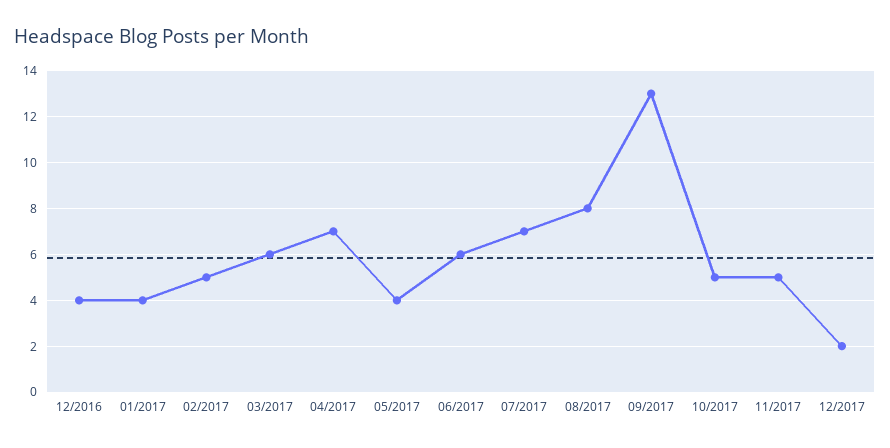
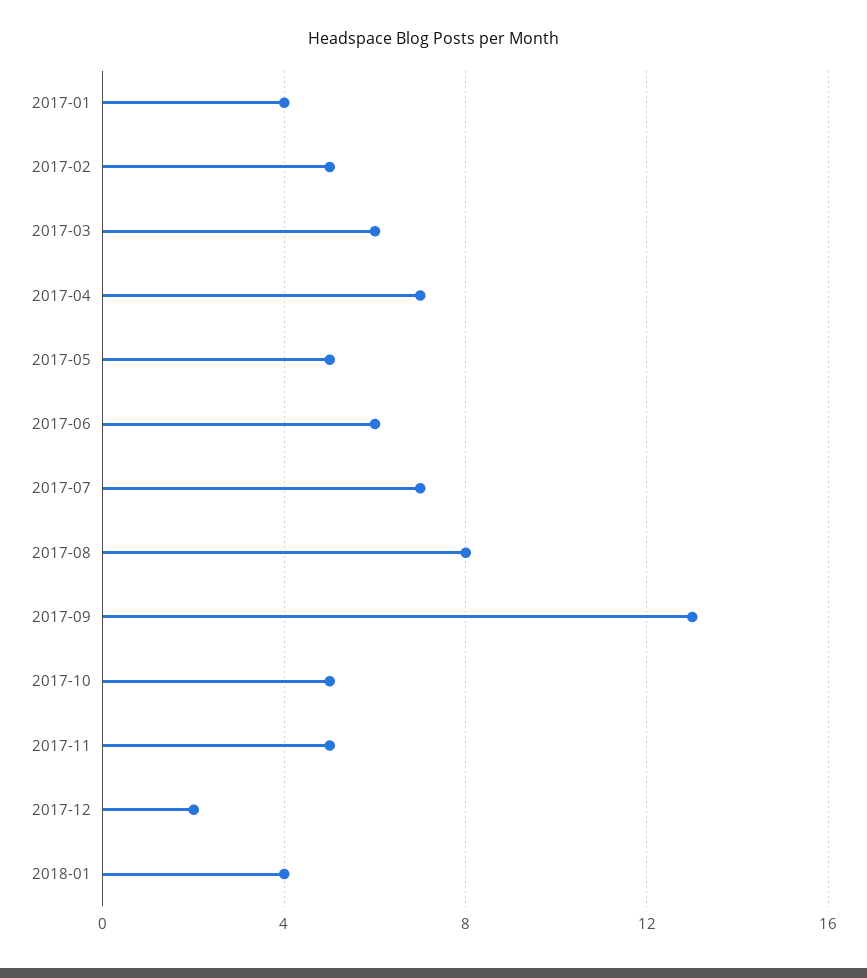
12/2016: 4 -> none
05/2017: 4 -> 5
2018-01: none -> 4

